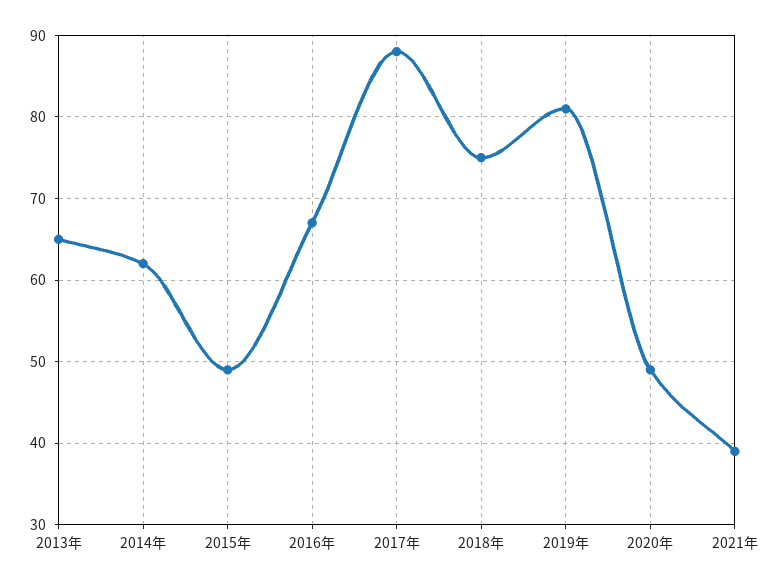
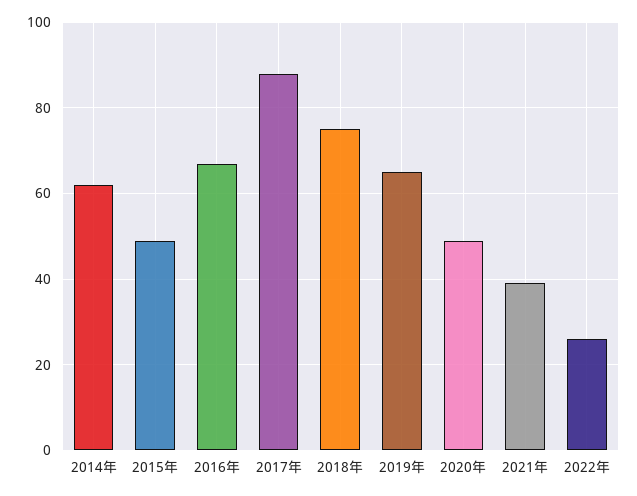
2013年: 65 -> none
2019年: 81 -> 65
2022年: none -> 25

